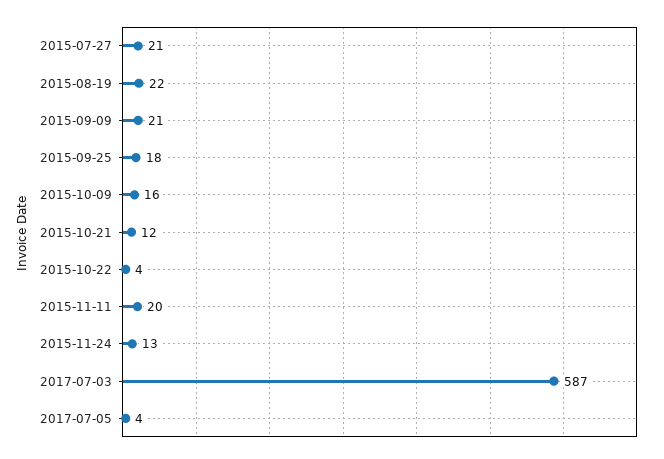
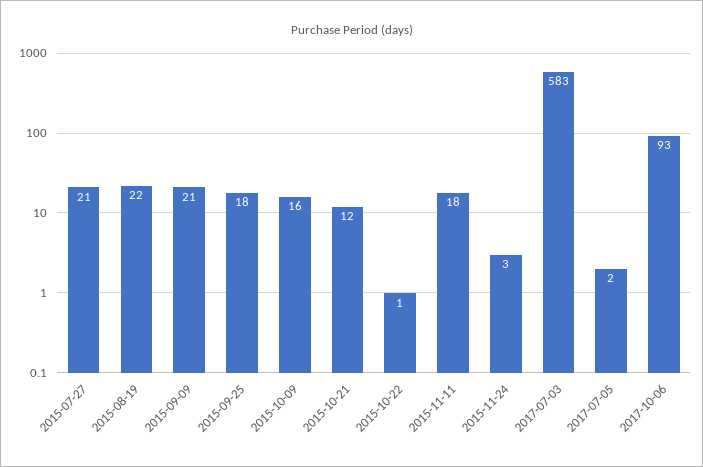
2015-10-22: 4 -> 1
2015-11-11: 20 -> 18
2015-11-24: 13 -> 3
2017-07-03: 587 -> 583
2017-07-05: 4 -> 2
2017-10-06: none -> 93

